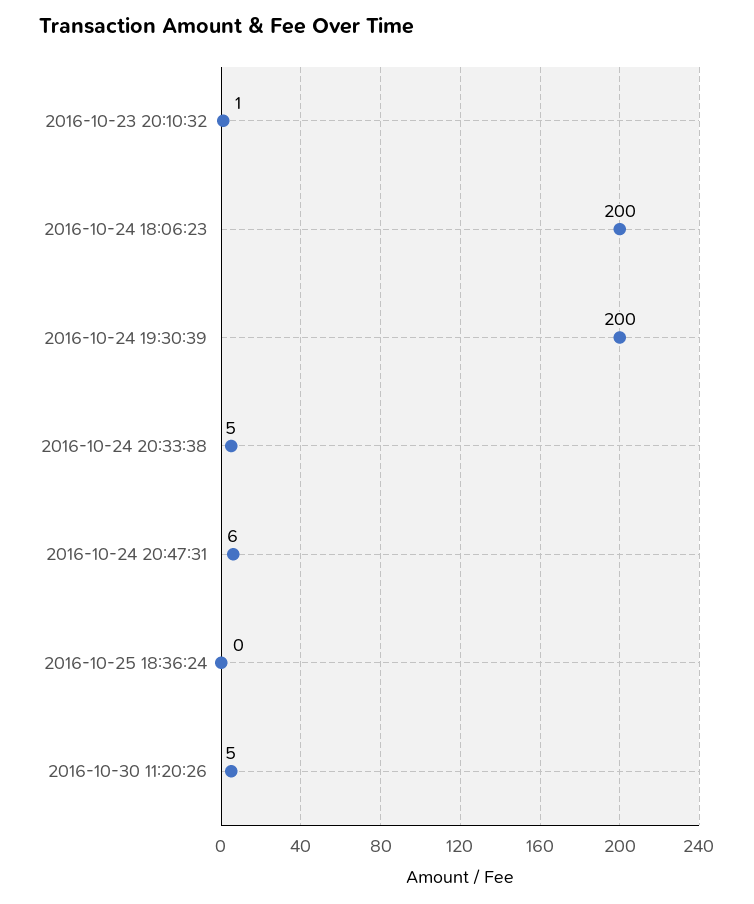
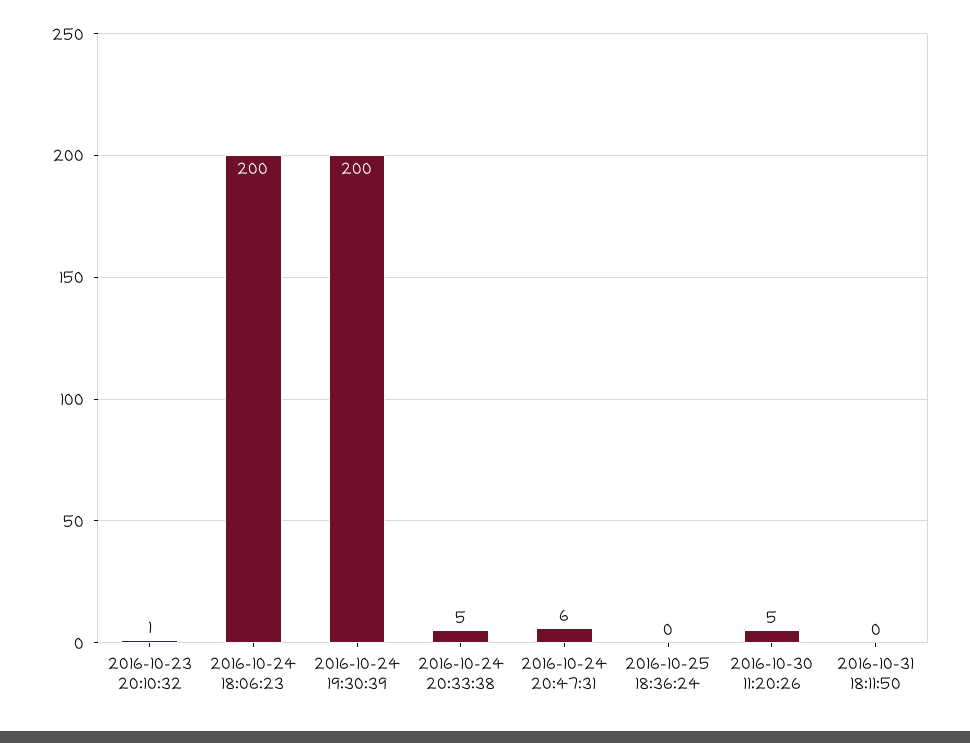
2016-10-31 18:11:50: none -> 0

